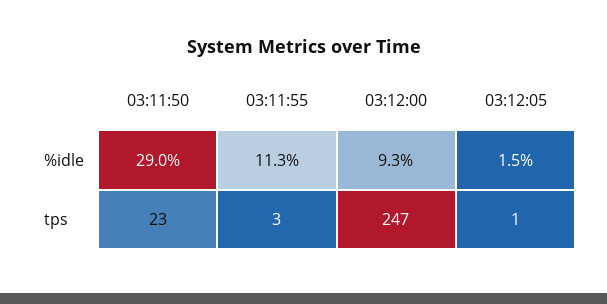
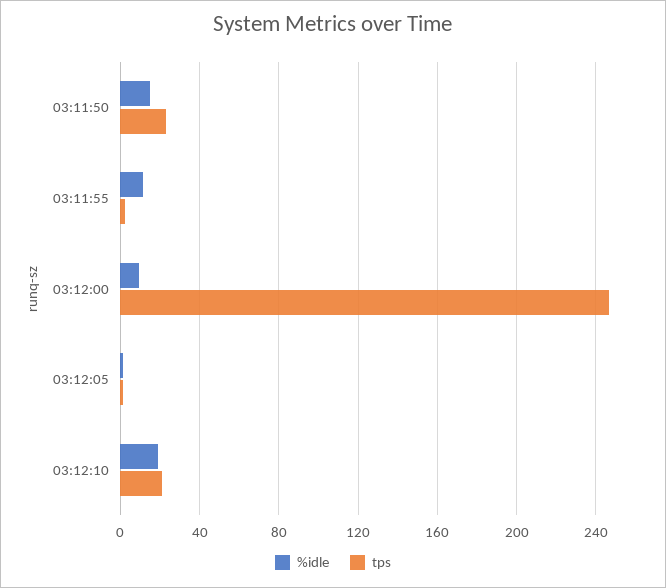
%idle, 03:11:50: 29 -> 15
%idle, 03:12:10: none -> 20
tps, 03:12:10: none -> 20

